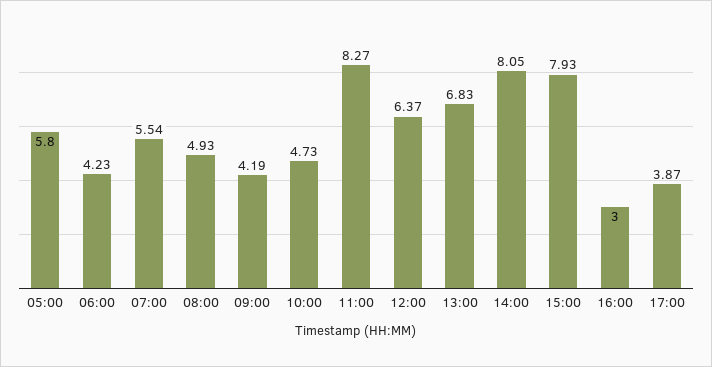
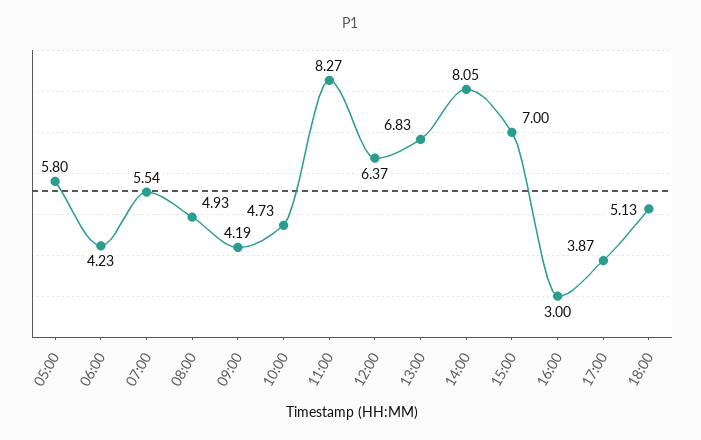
15:00: 7.93 -> 7
18:00: none -> 5.13

